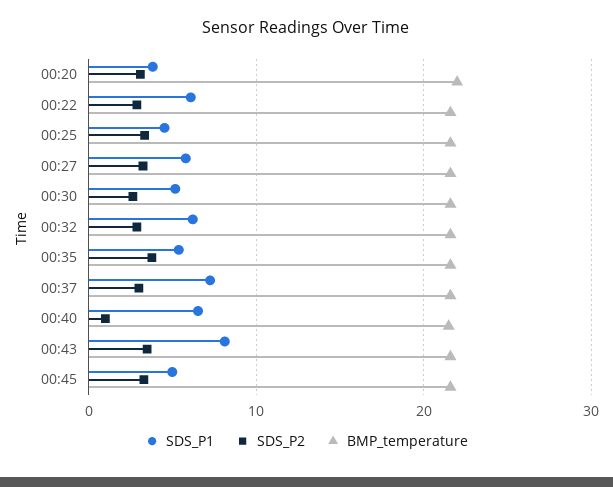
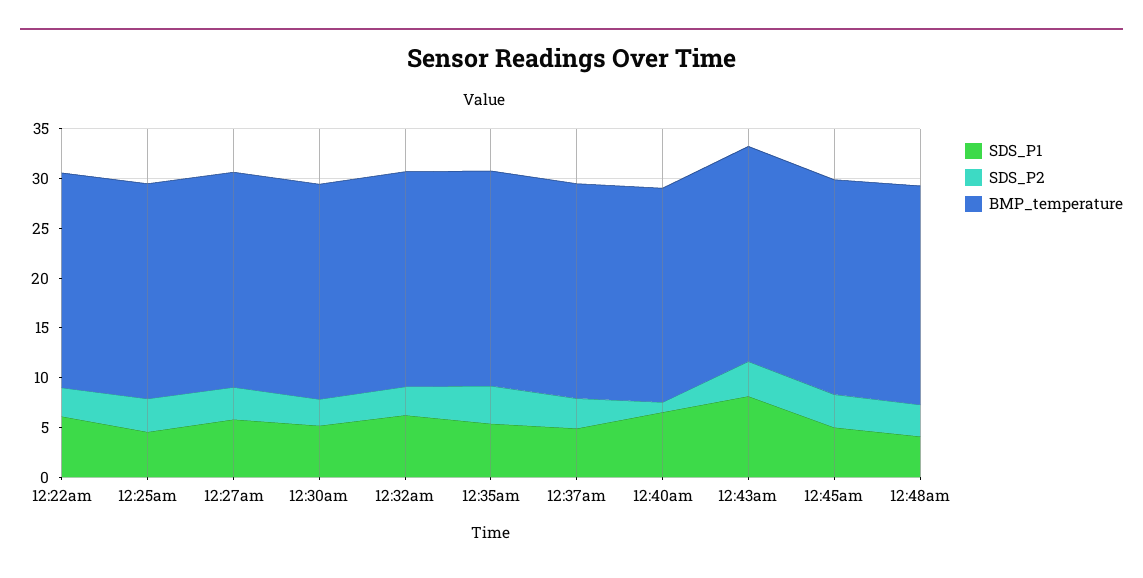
SDS_P1, 00:20: 4 -> none
SDS_P2, 00:20: 3 -> none
BMP_temperature, 00:20: 22 -> none
SDS_P1, 00:37: 7 -> 5
SDS_P1, 12:48am: none -> 4
SDS_P2, 12:48am: none -> 3
BMP_temperature, 12:48am: none -> 22

